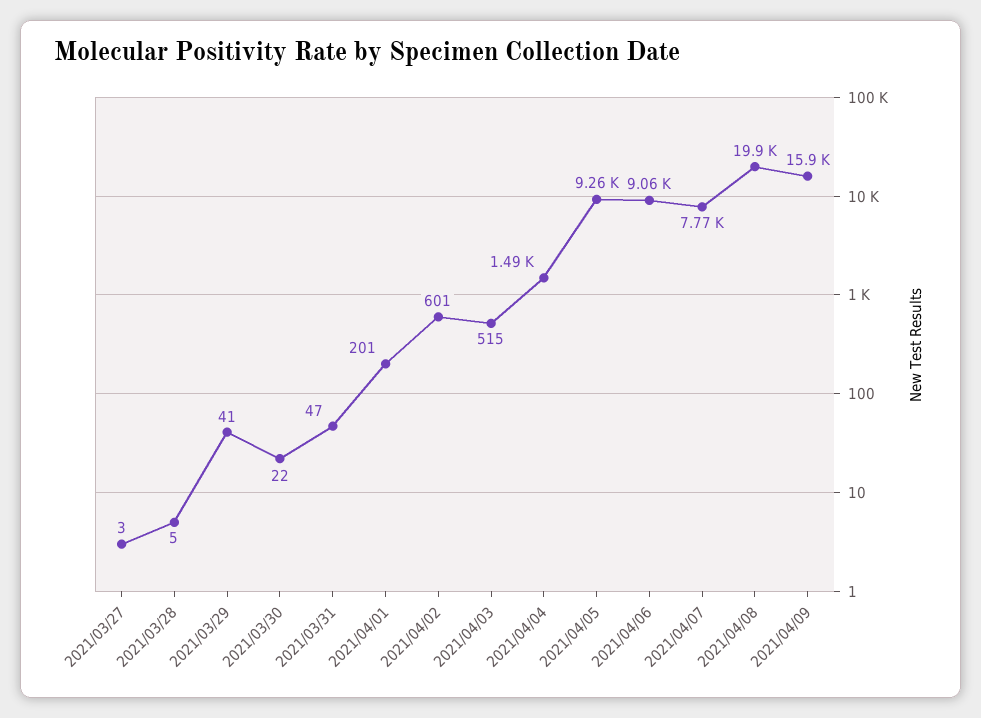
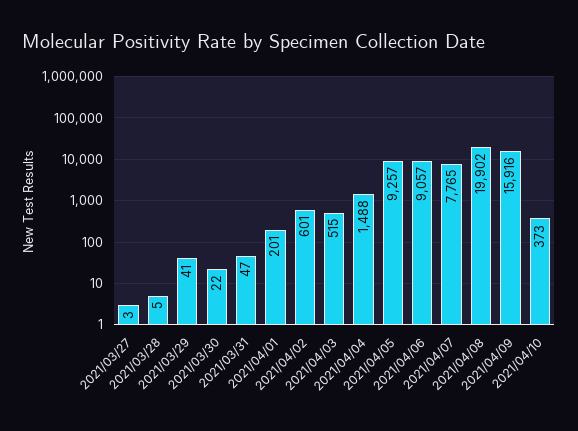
2021/04/10: none -> 373

